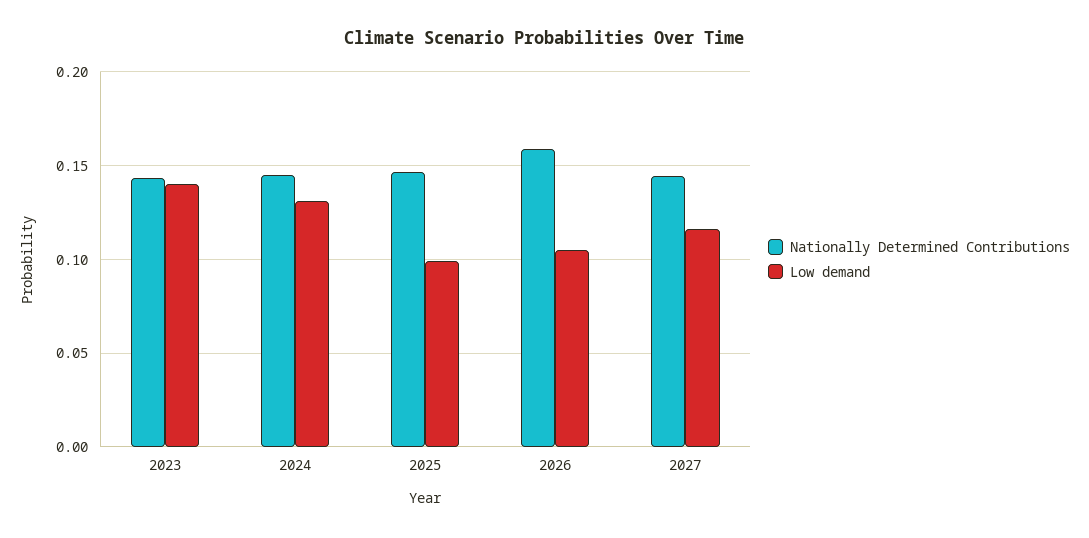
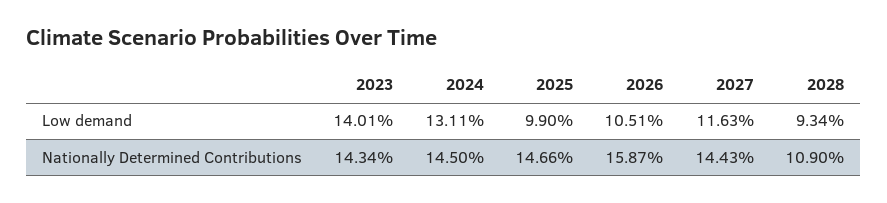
Low demand, 2028: none -> 0.0934
Nationally Determined Contributions, 2028: none -> 0.109

